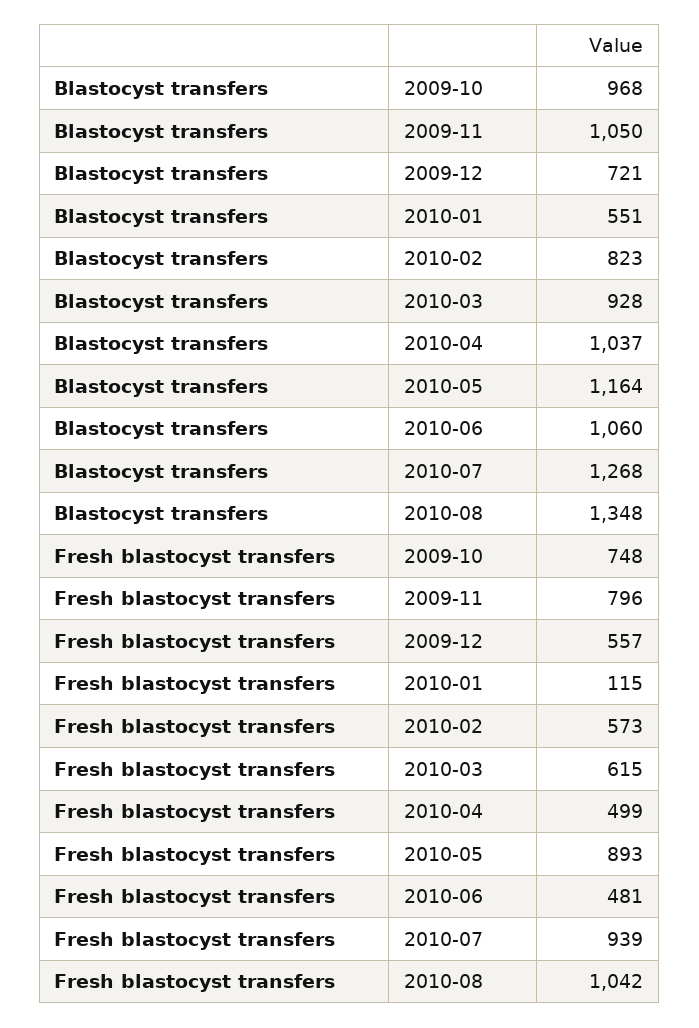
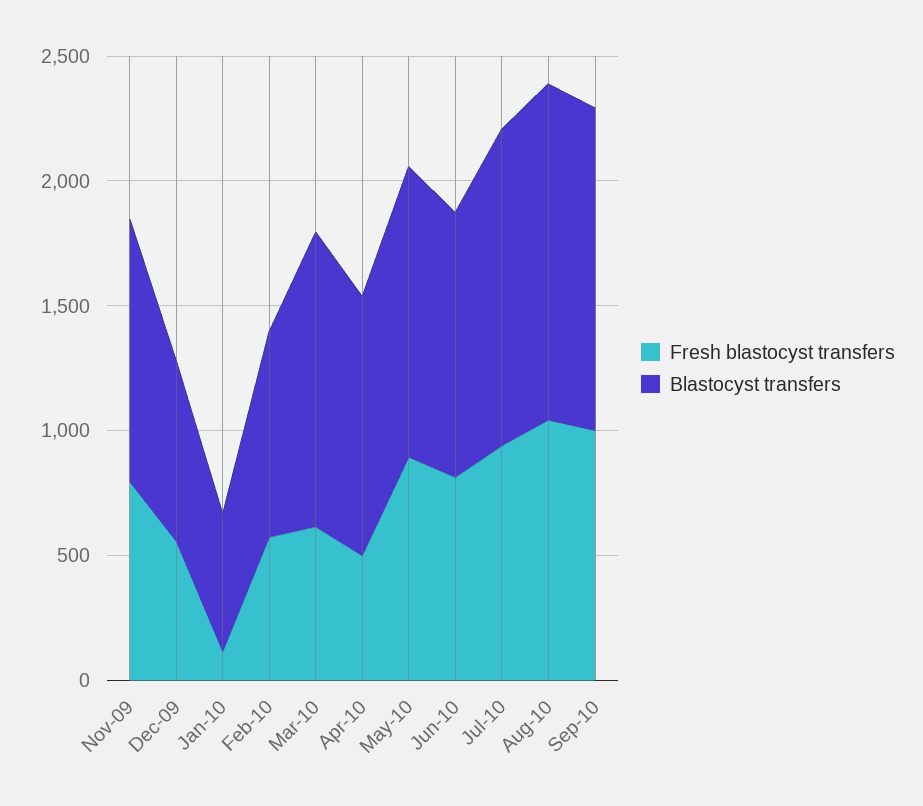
Blastocyst transfers, 2009-10: 968 -> none
Blastocyst transfers, 2010-03: 928 -> 1200
Fresh blastocyst transfers, 2009-10: 748 -> none
Fresh blastocyst transfers, 2010-06: 481 -> 800
Fresh blastocyst transfers, Sep-10: none -> 1000
Blastocyst transfers, Sep-10: none -> 1300

